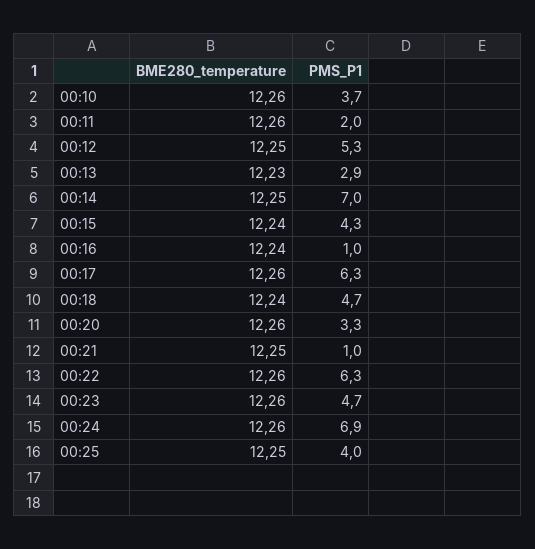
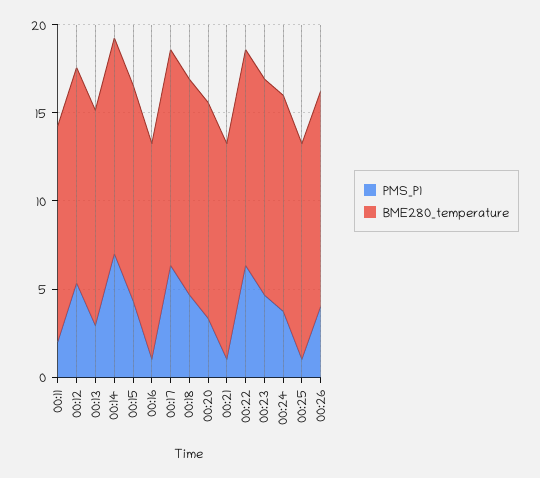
BME280_temperature, 00:10: 12.26 -> none
PMS_P1, 00:10: 3.7 -> none
PMS_P1, 00:24: 6.9 -> 4
PMS_P1, 00:25: 4 -> 1
PMS_P1, 00:26: none -> 4
BME280_temperature, 00:26: none -> 12

